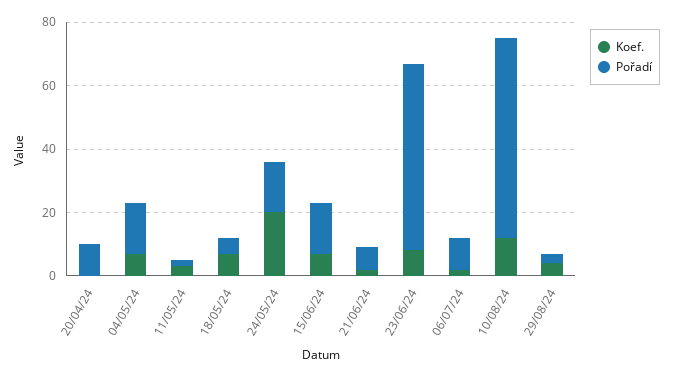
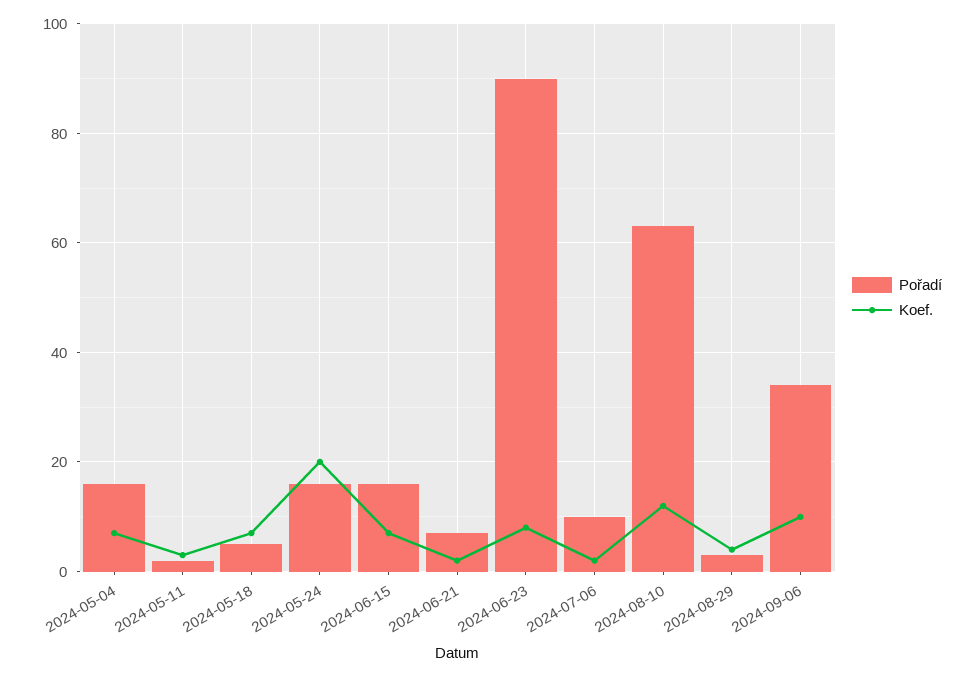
Koef., 20/04/24: 0 -> none
Pořadí, 20/04/24: 10 -> none
Pořadí, 23/06/24: 60 -> 90
Pořadí, 2024-09-06: none -> 35
Koef., 2024-09-06: none -> 10

